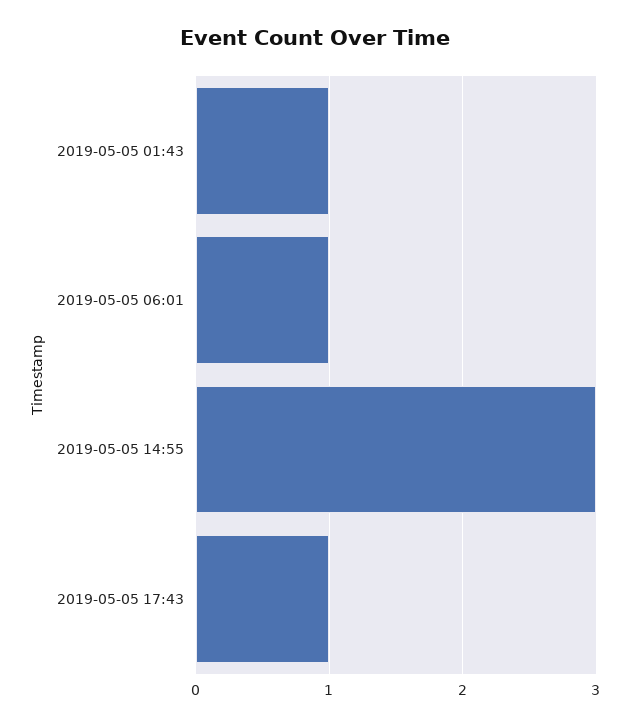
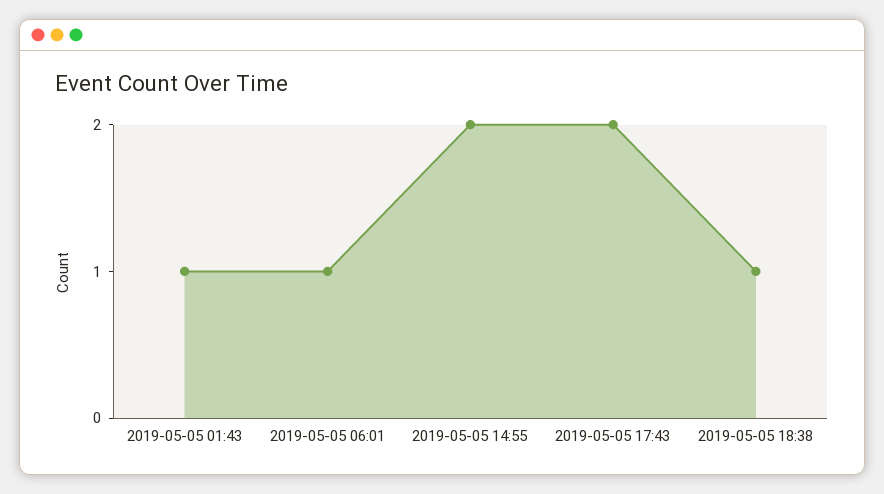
2019-05-05 14:55: 3 -> 2
2019-05-05 17:43: 1 -> 2
2019-05-05 18:38: none -> 1

